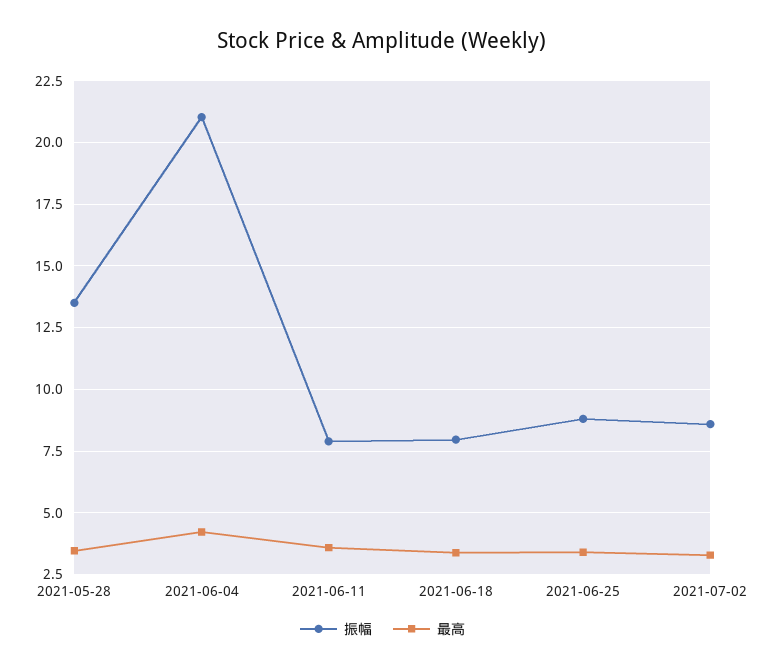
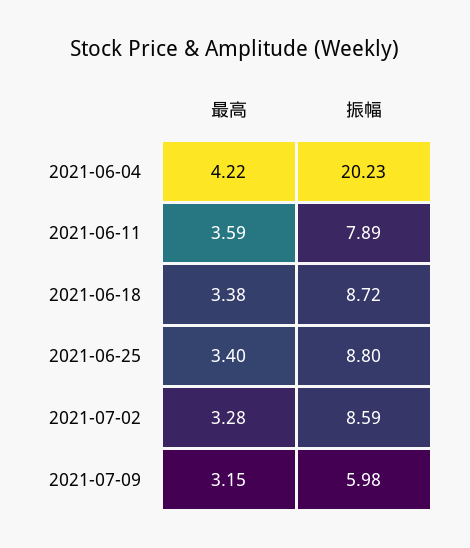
振幅, 2021-05-28: 13.5 -> none
最高, 2021-05-28: 3.5 -> none
振幅, 2021-06-04: 21 -> 20.23
振幅, 2021-06-18: 8 -> 8.72
最高, 2021-07-09: none -> 3.15
振幅, 2021-07-09: none -> 5.98

